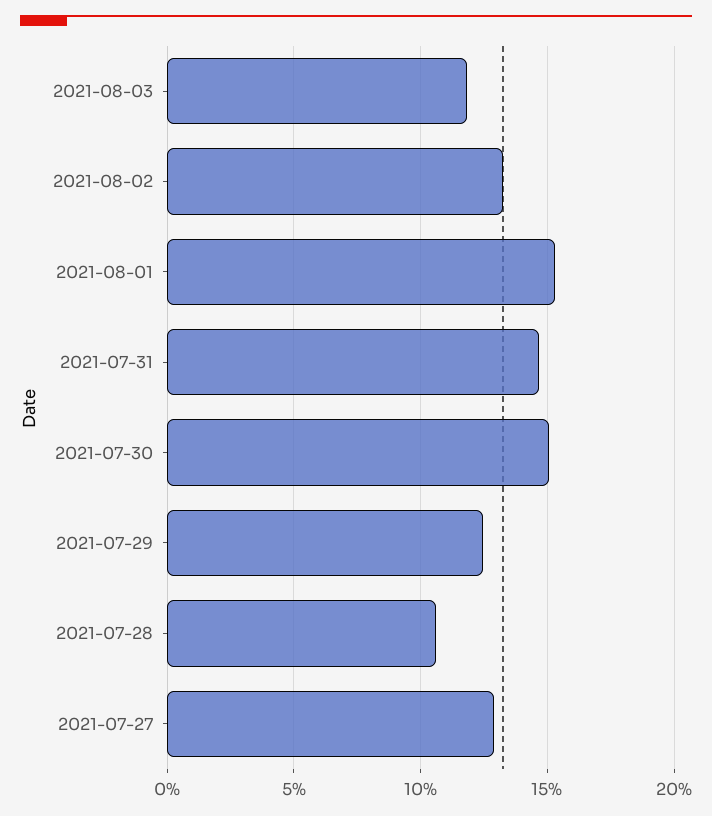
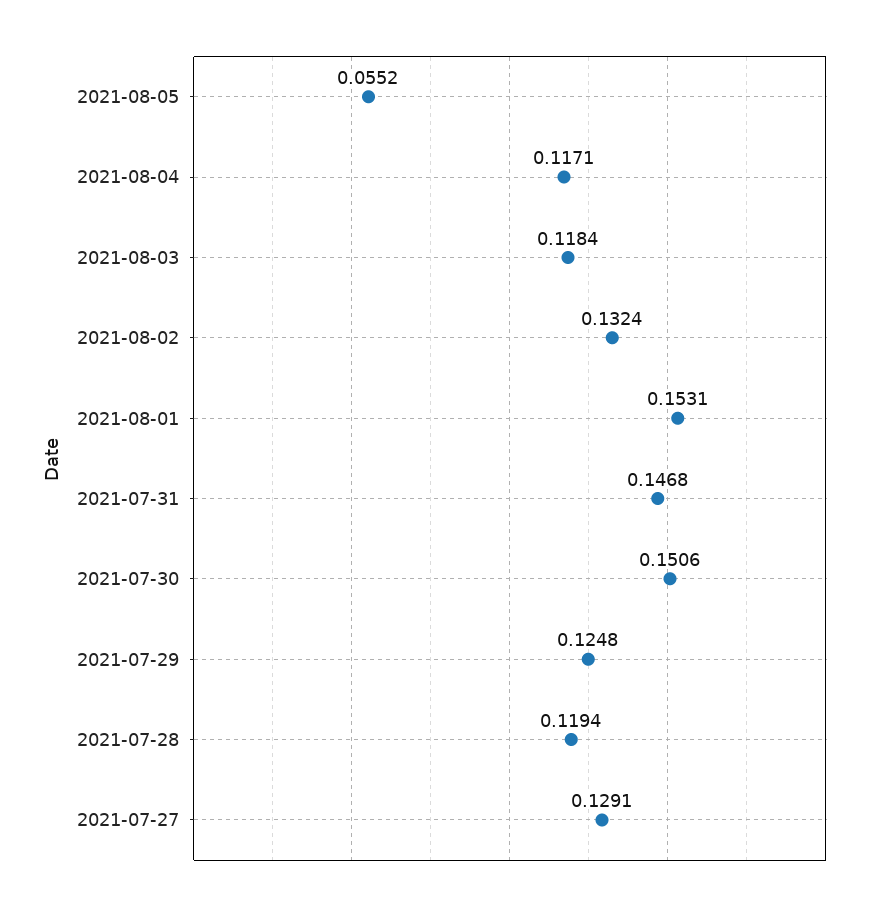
2021-07-28: 0.105 -> 0.1194
2021-08-05: none -> 0.0552
2021-08-04: none -> 0.1171

